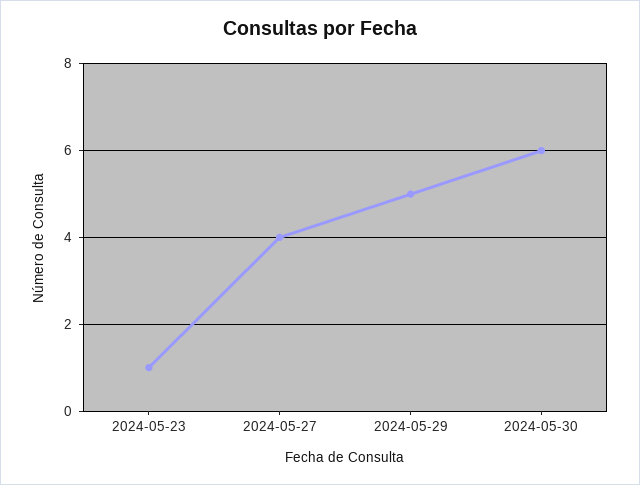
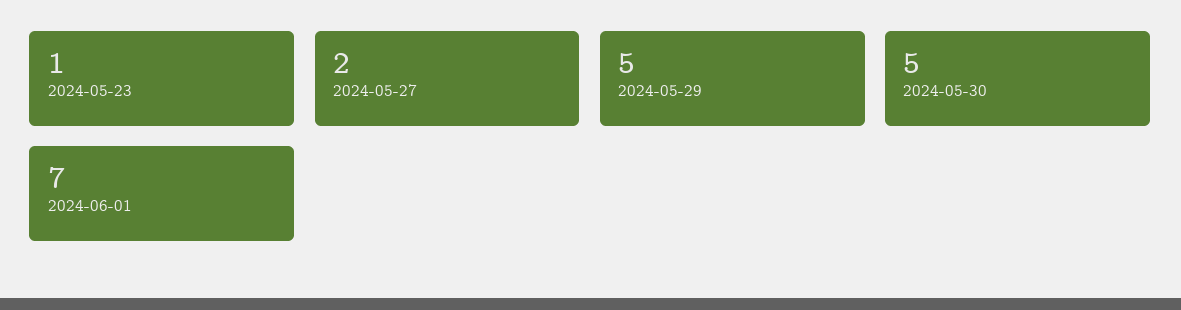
2024-05-27: 4 -> 2
2024-05-30: 6 -> 5
2024-06-01: none -> 7

